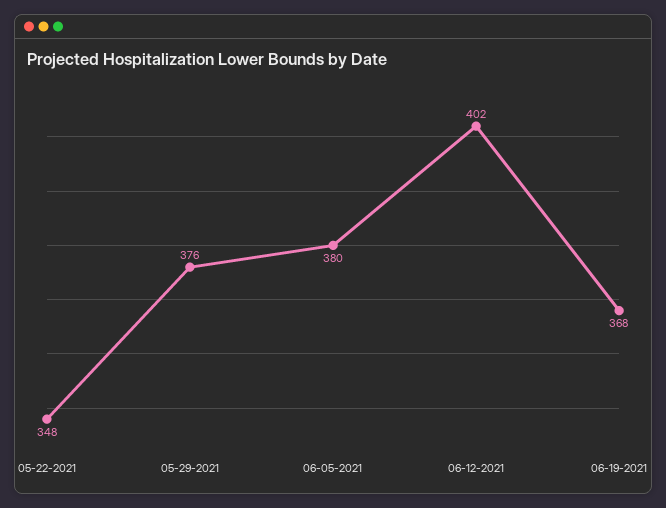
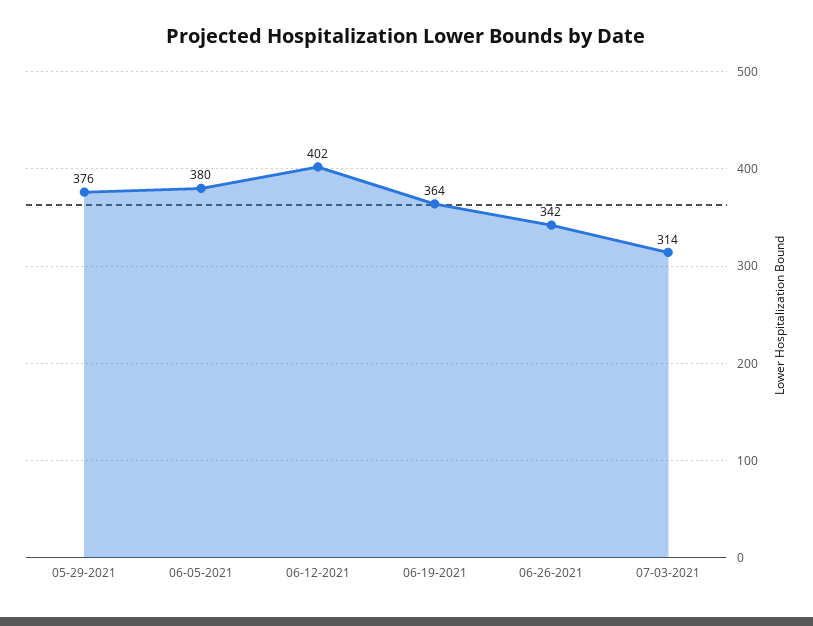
05-22-2021: 348 -> none
06-19-2021: 368 -> 364
06-26-2021: none -> 342
07-03-2021: none -> 314

